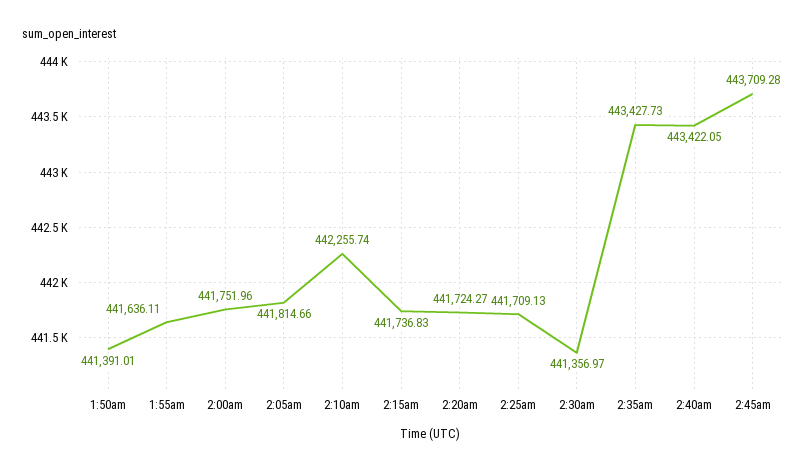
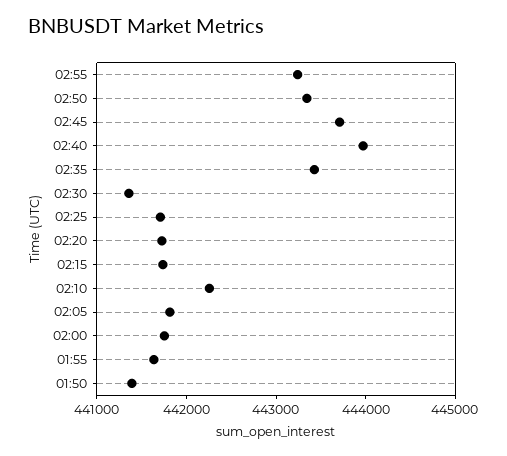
2:40am: 443422.05 -> 444000
02:55: none -> 443200
02:50: none -> 443400

